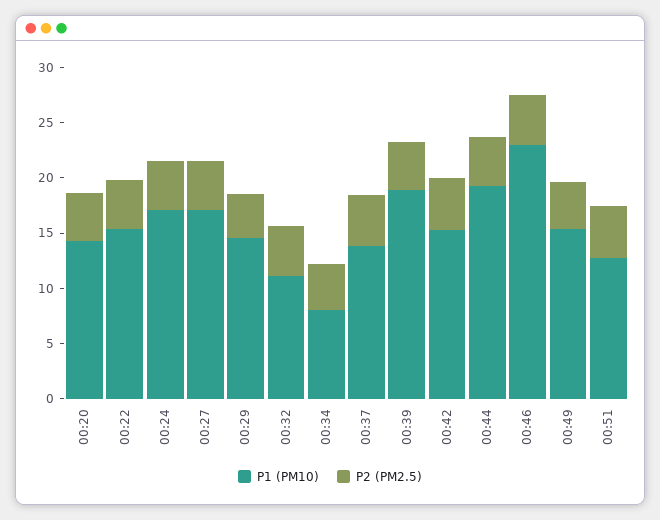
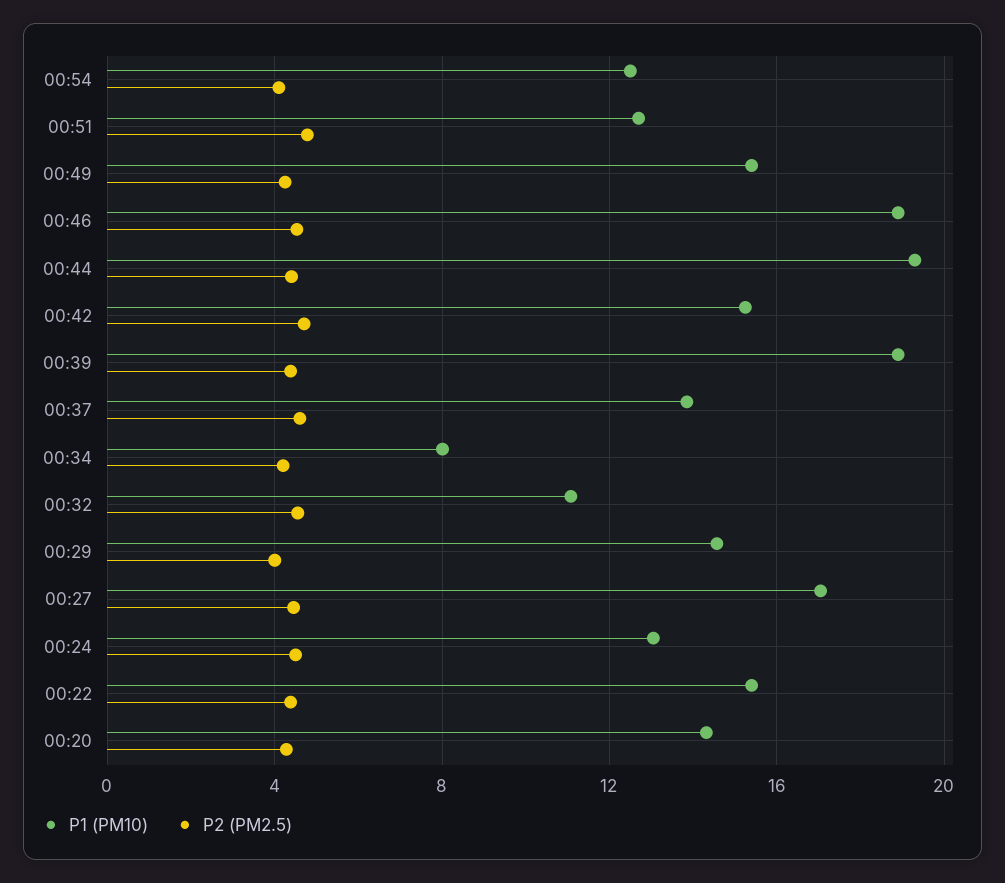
P1 (PM10), 00:24: 17 -> 13
P1 (PM10), 00:46: 23 -> 19
P1 (PM10), 00:54: none -> 12.5
P2 (PM2.5), 00:54: none -> 4

